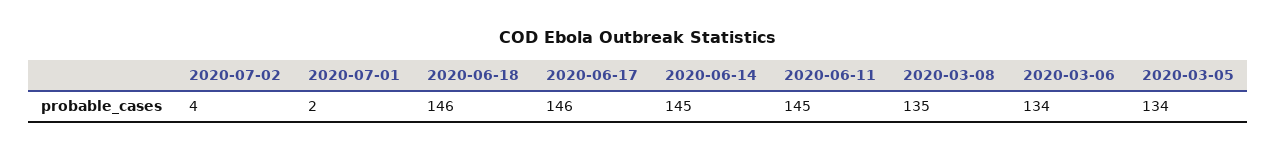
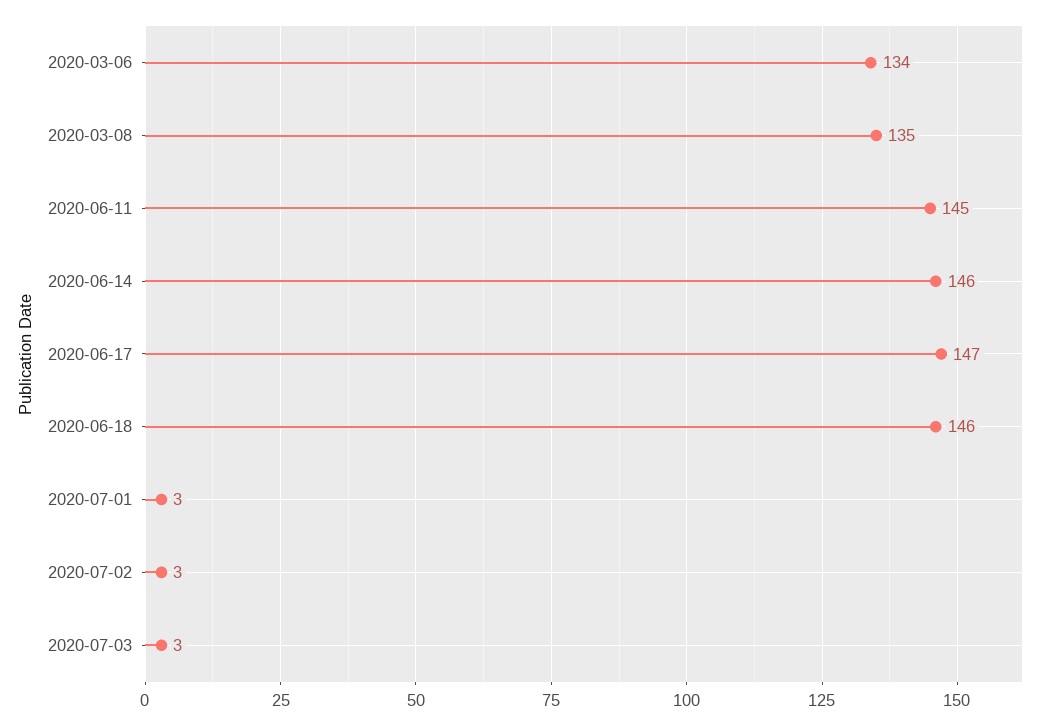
2020-07-02: 4 -> 3
2020-07-01: 2 -> 3
2020-06-17: 146 -> 147
2020-06-14: 145 -> 146
2020-03-05: 134 -> none
2020-07-03: none -> 3

